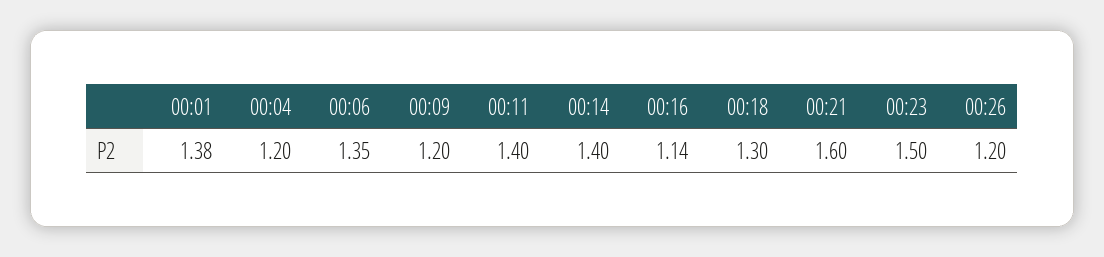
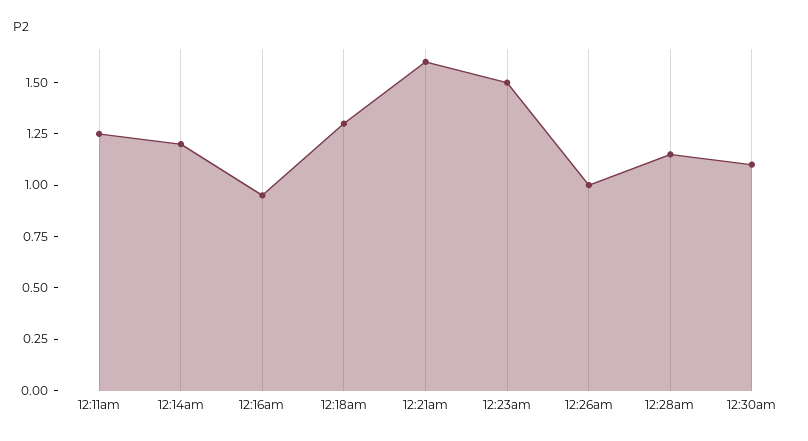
00:01: 1.38 -> none
00:04: 1.2 -> none
00:06: 1.35 -> none
00:09: 1.2 -> none
00:11: 1.4 -> 1.25
00:14: 1.4 -> 1.2
00:16: 1.14 -> 0.95
00:26: 1.2 -> 1
12:28am: none -> 1.15
12:30am: none -> 1.1

